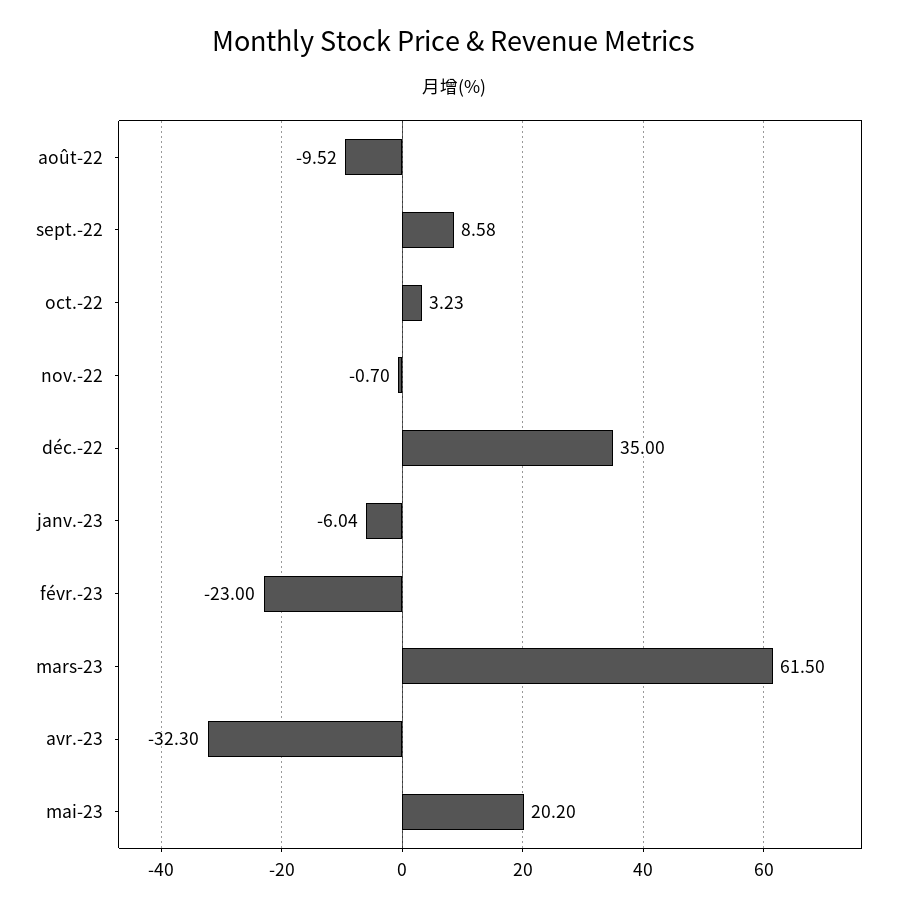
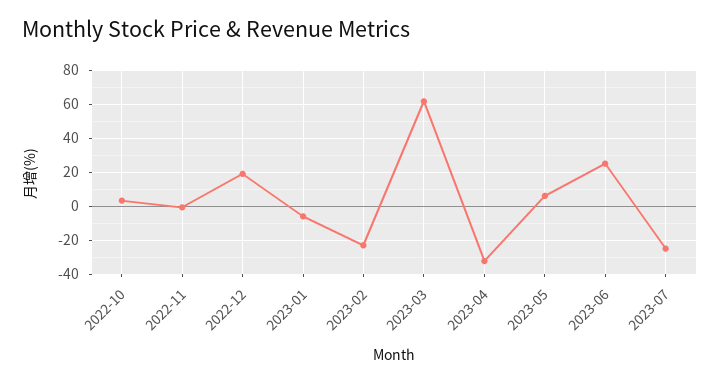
août-22: -9.52 -> none
sept.-22: 8.58 -> none
déc.-22: 35 -> 20
mai-23: 20.2 -> 5
2023-06: none -> 25
2023-07: none -> -25

